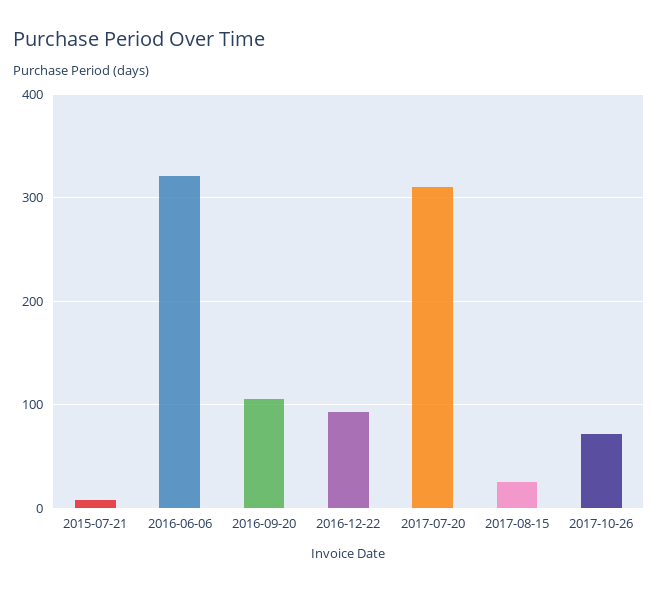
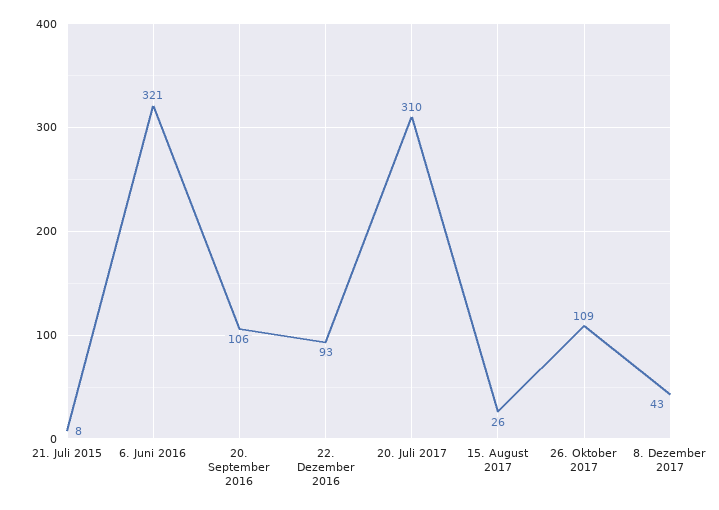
2017-10-26: 70 -> 109
8. Dezember 2017: none -> 43

